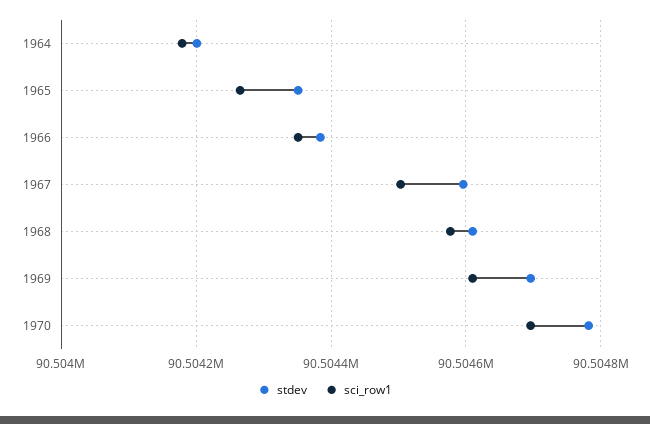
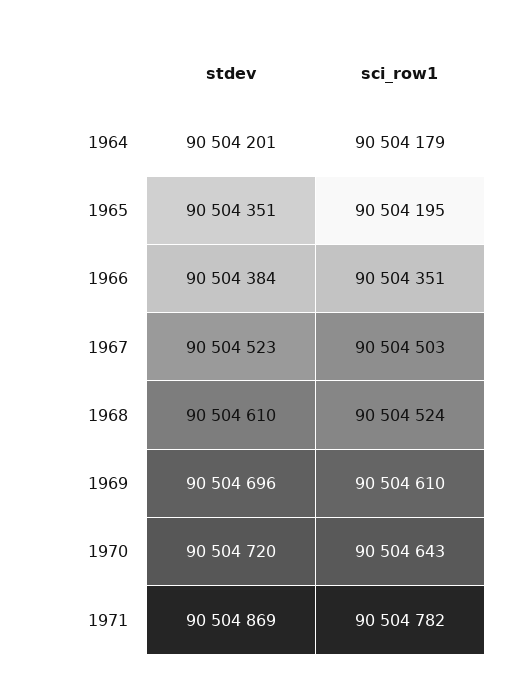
sci_row1, 1965: 90504260 -> 90504195
stdev, 1967: 90504600 -> 90504523
sci_row1, 1968: 90504580 -> 90504524
stdev, 1970: 90504780 -> 90504720
sci_row1, 1970: 90504700 -> 90504643
stdev, 1971: none -> 90504869
sci_row1, 1971: none -> 90504782

